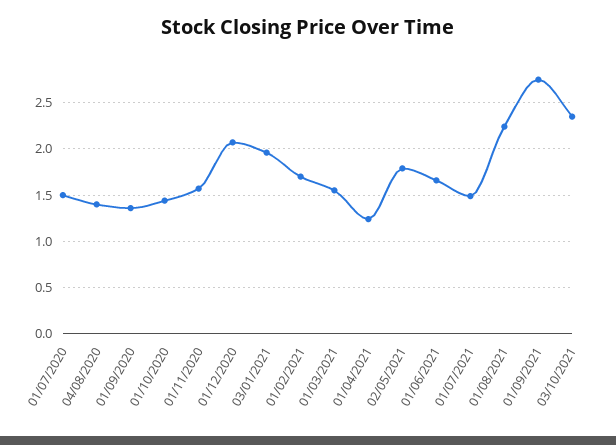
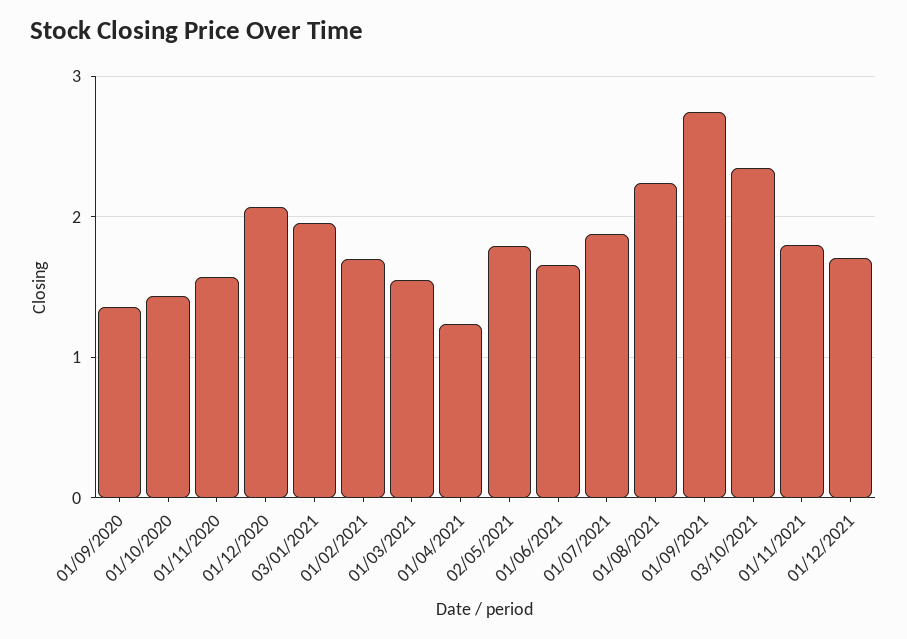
01/07/2020: 1.5 -> none
04/08/2020: 1.4 -> none
01/07/2021: 1.5 -> 1.9
01/11/2021: none -> 1.8
01/12/2021: none -> 1.7

